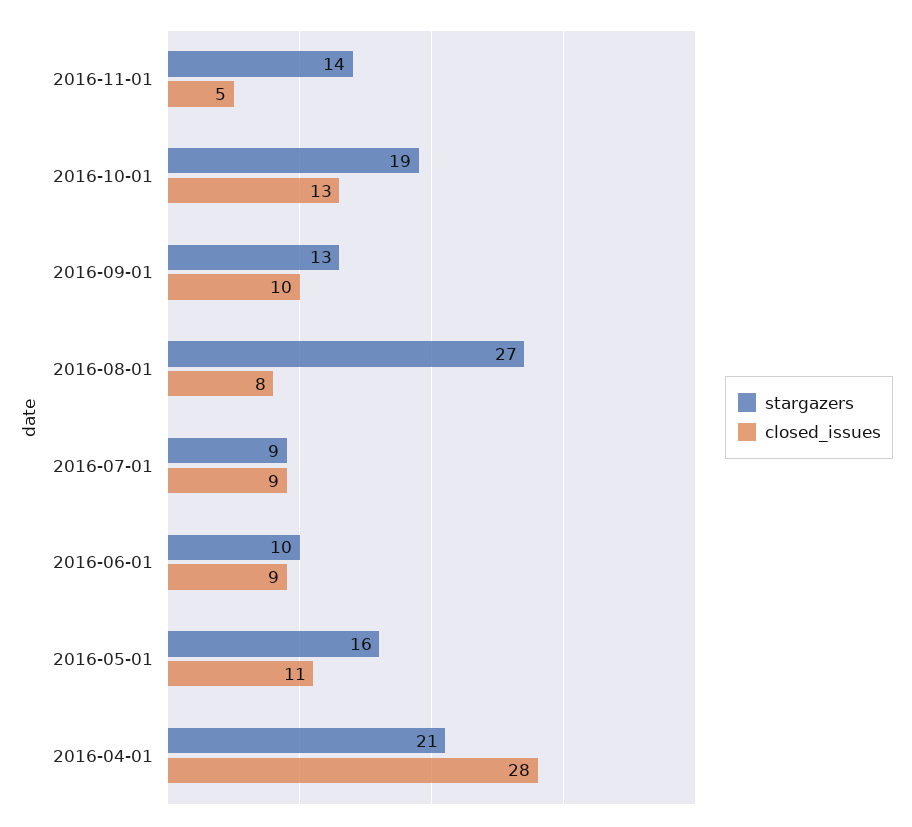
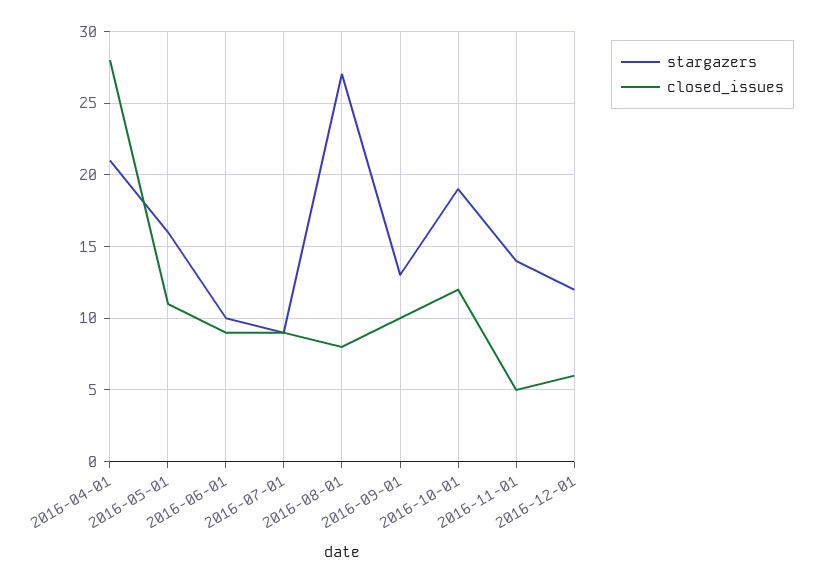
closed_issues, 2016-10-01: 13 -> 12
stargazers, 2016-12-01: none -> 12
closed_issues, 2016-12-01: none -> 6

